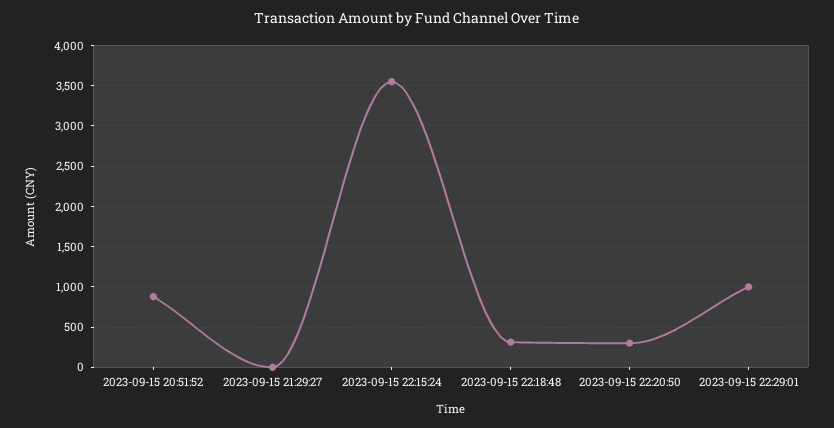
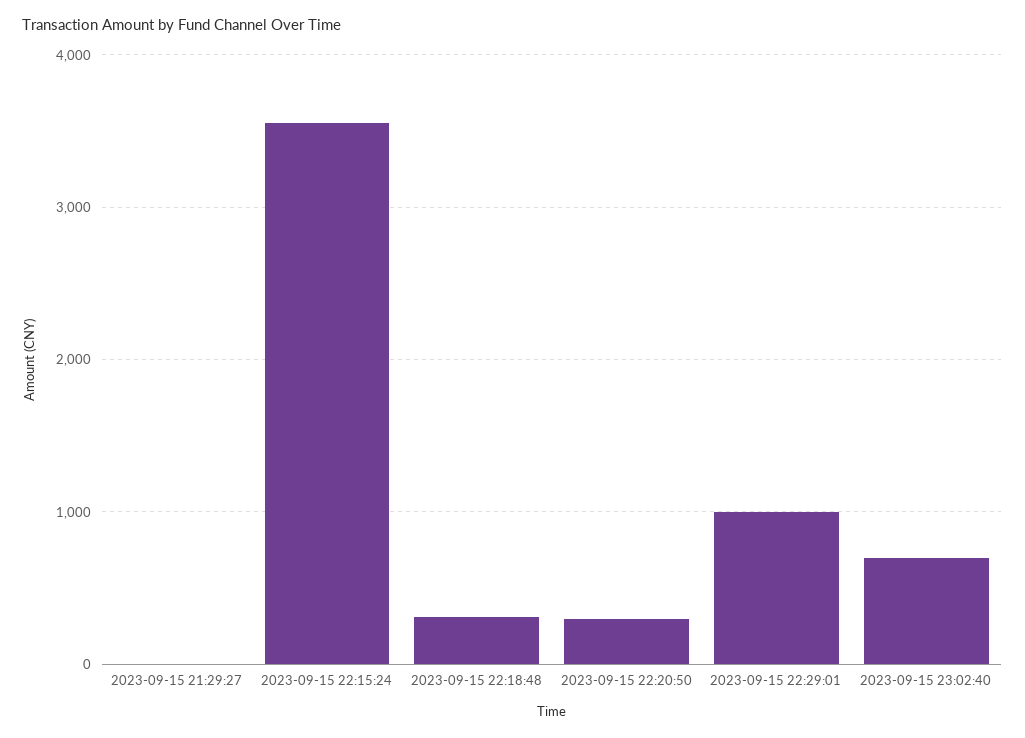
2023-09-15 20:51:52: 900 -> none
2023-09-15 23:02:40: none -> 700

